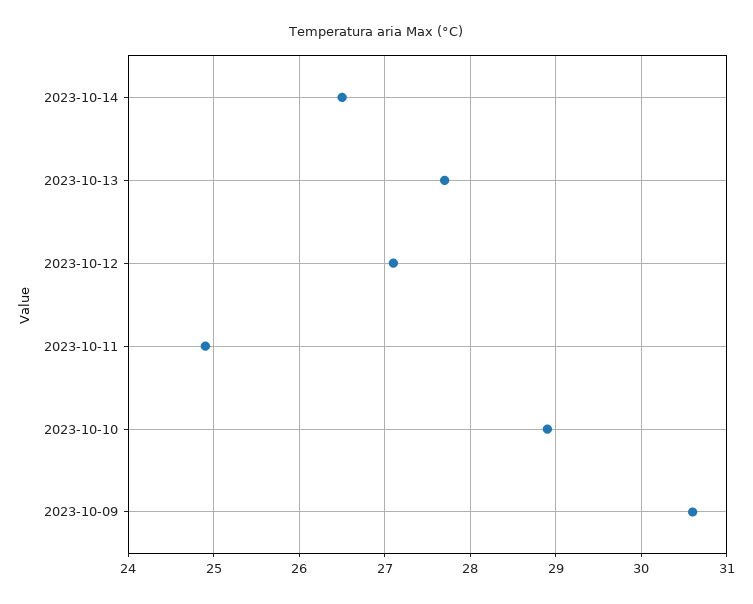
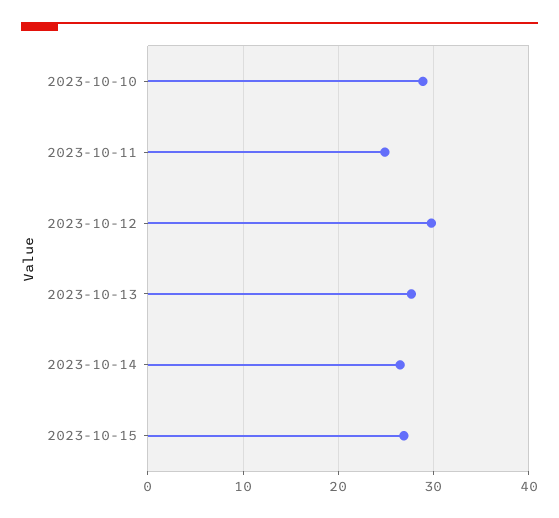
2023-10-12: 27.1 -> 30
2023-10-09: 30.6 -> none
2023-10-15: none -> 27

